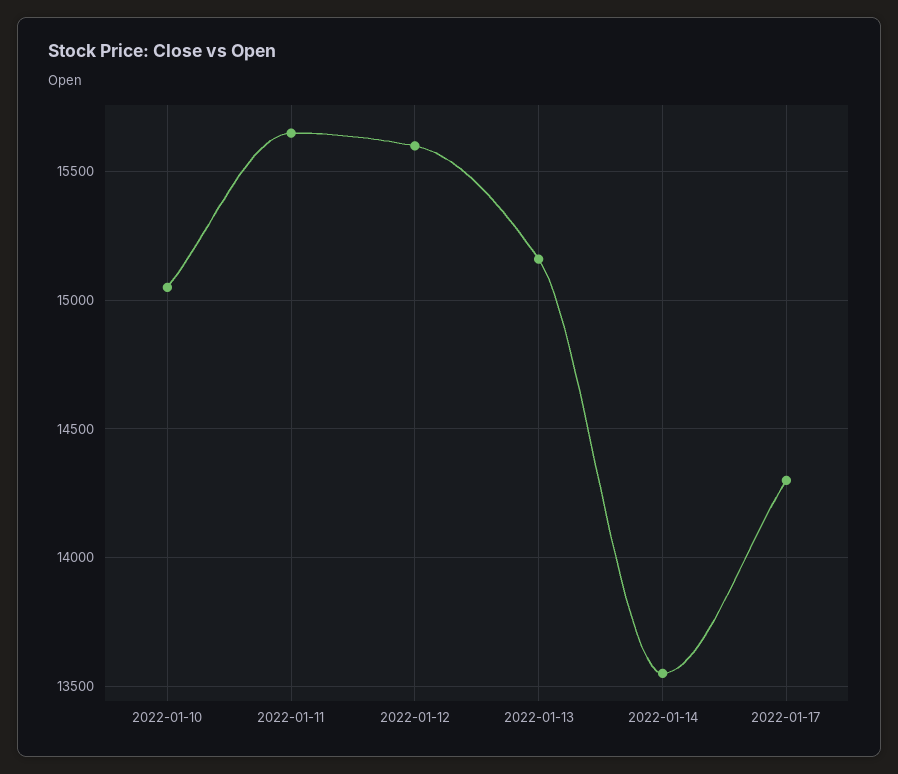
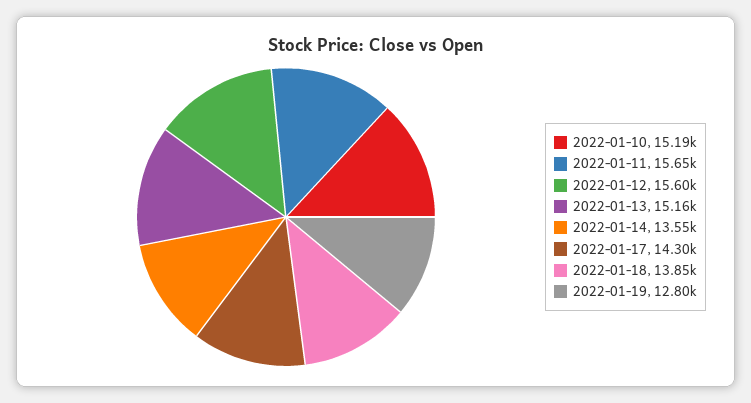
2022-01-10: 15050 -> 15190
2022-01-18: none -> 13850
2022-01-19: none -> 12800

